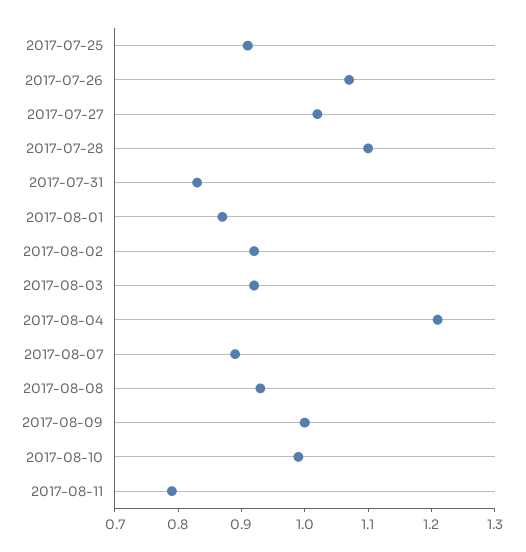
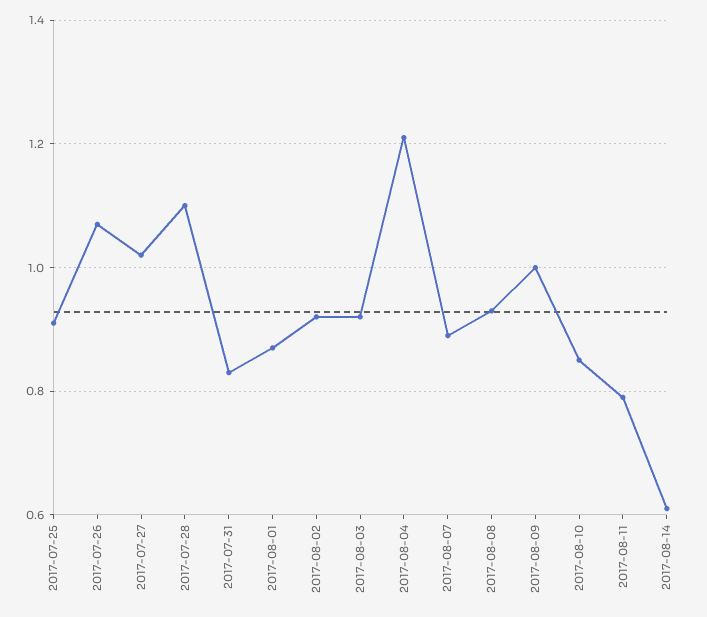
2017-08-10: 1 -> 0.85
2017-08-14: none -> 0.6

